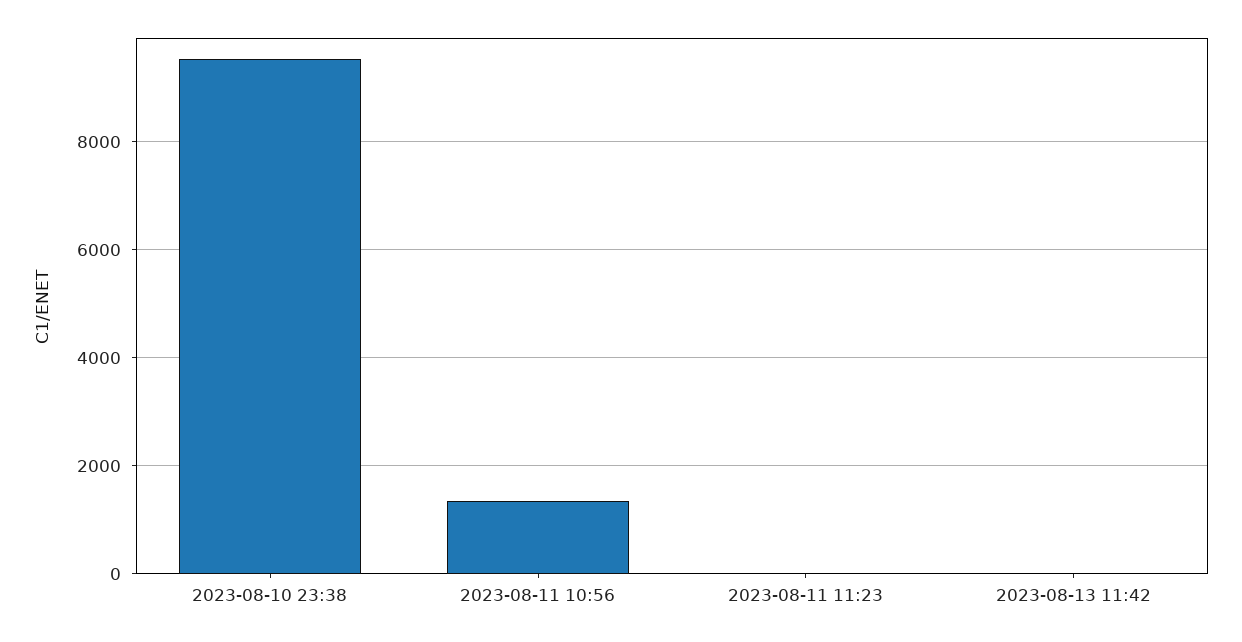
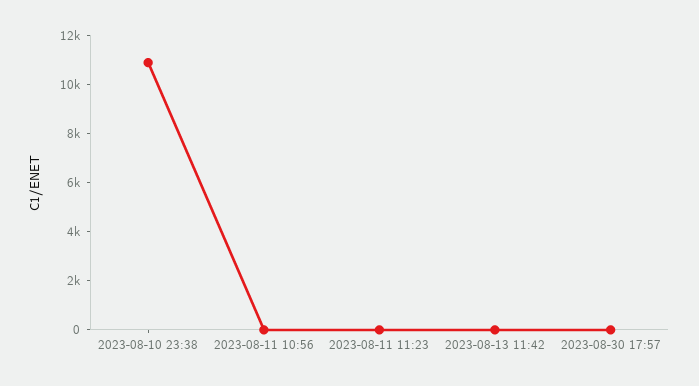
2023-08-10 23:38: 9600 -> 11000
2023-08-11 10:56: 1400 -> 0
2023-08-30 17:57: none -> 0

